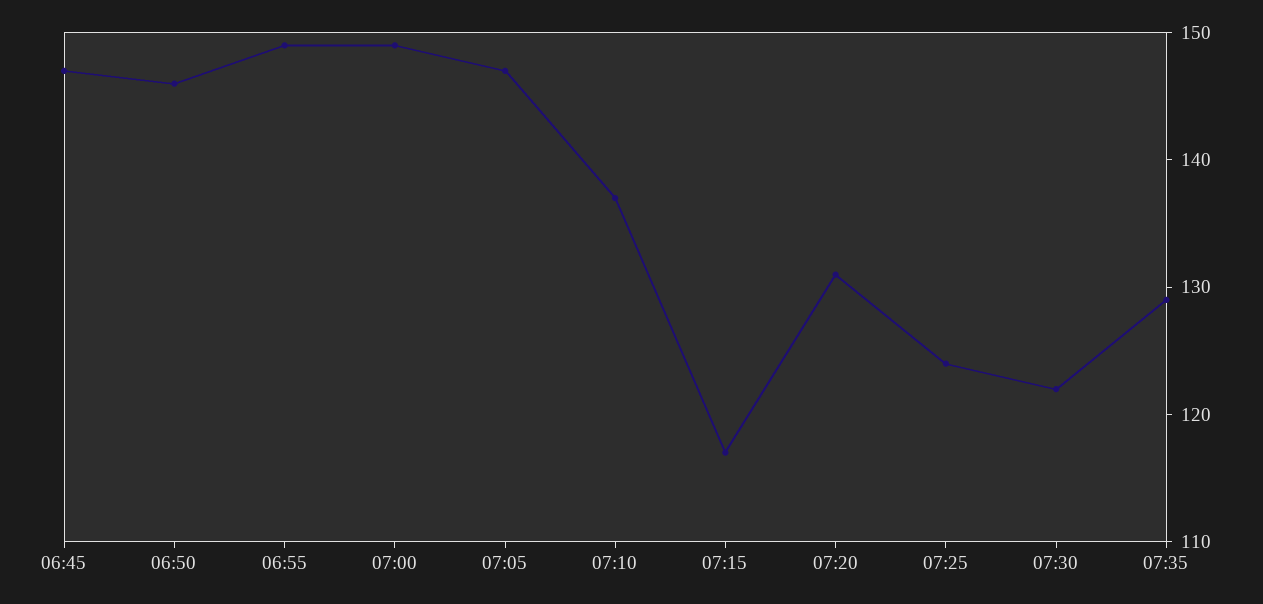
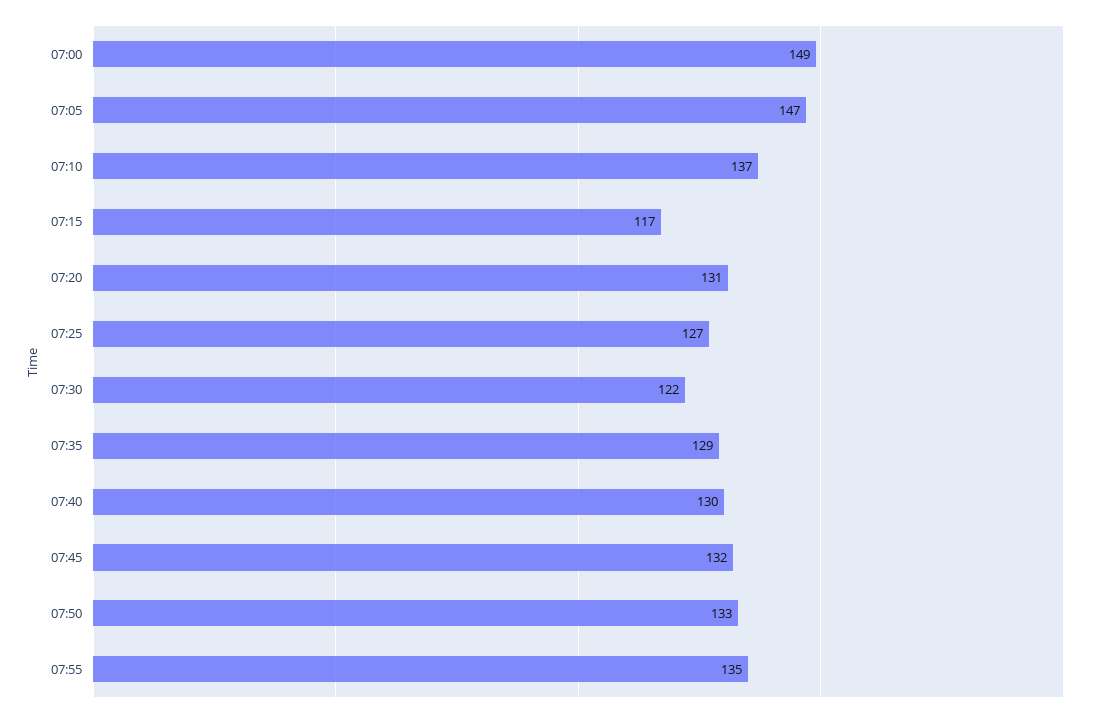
06:45: 147 -> none
06:50: 146 -> none
06:55: 149 -> none
07:25: 124 -> 127
07:40: none -> 130
07:45: none -> 132
07:50: none -> 133
07:55: none -> 135

